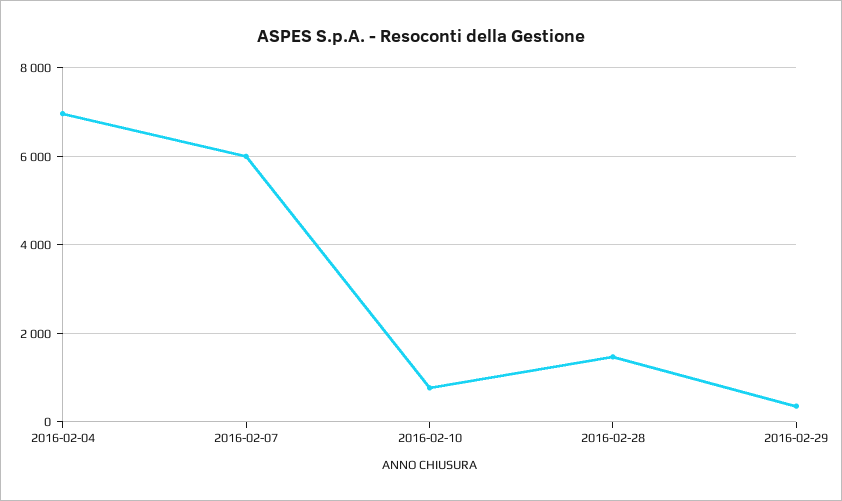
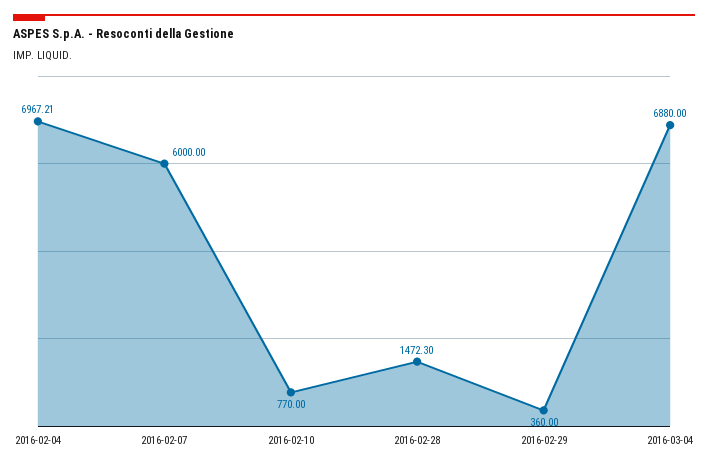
2016-03-04: none -> 6880

